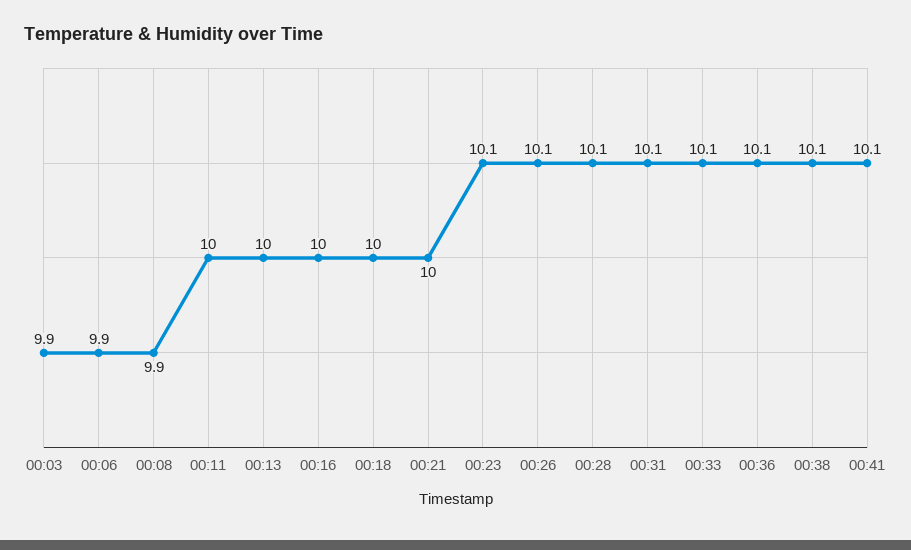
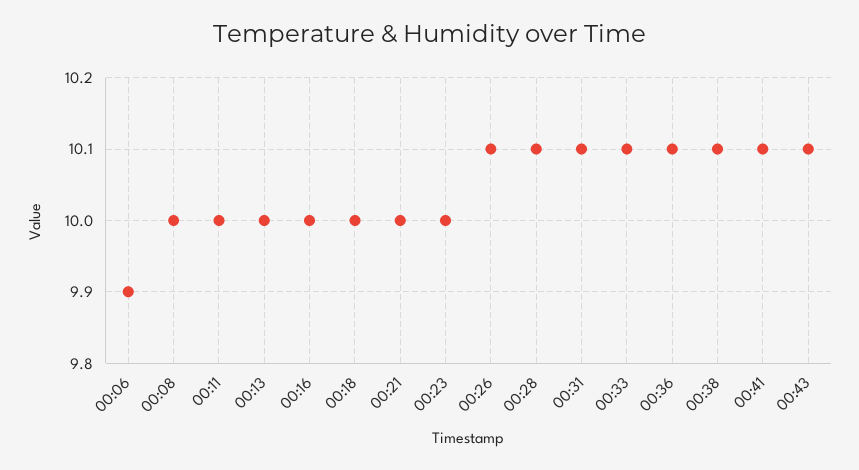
00:03: 9.9 -> none
00:08: 9.9 -> 10
00:23: 10.1 -> 10
00:43: none -> 10.1

